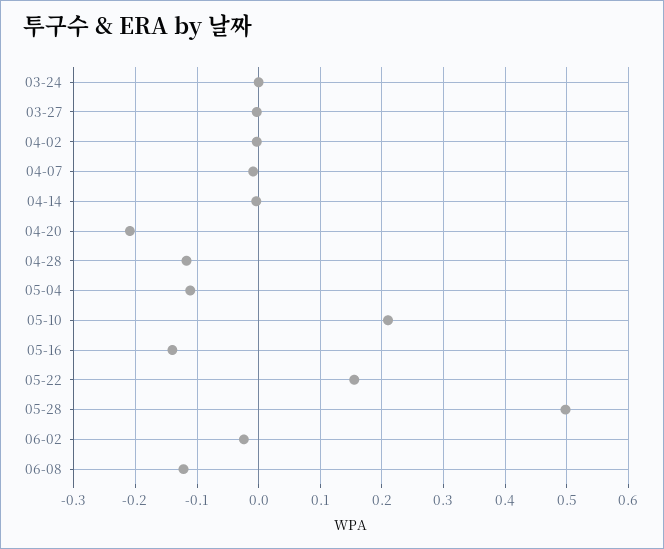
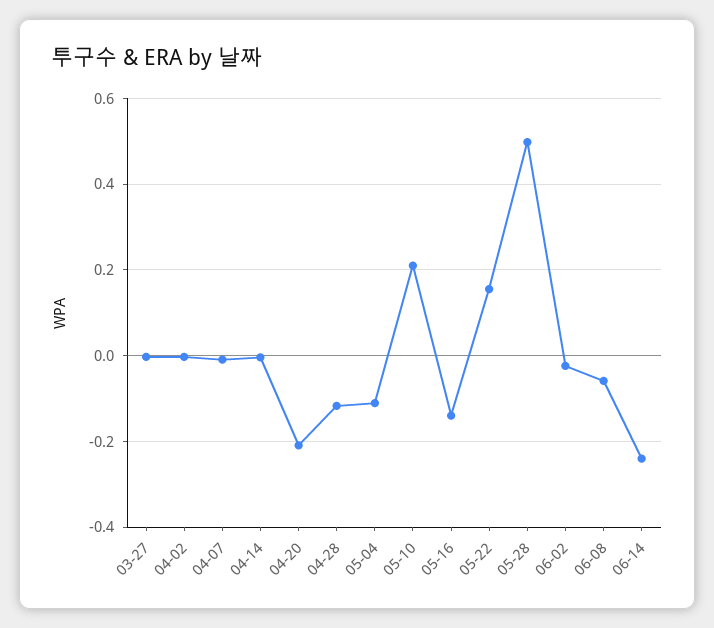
03-24: 0 -> none
06-08: -0.12 -> -0.06
06-14: none -> -0.24

